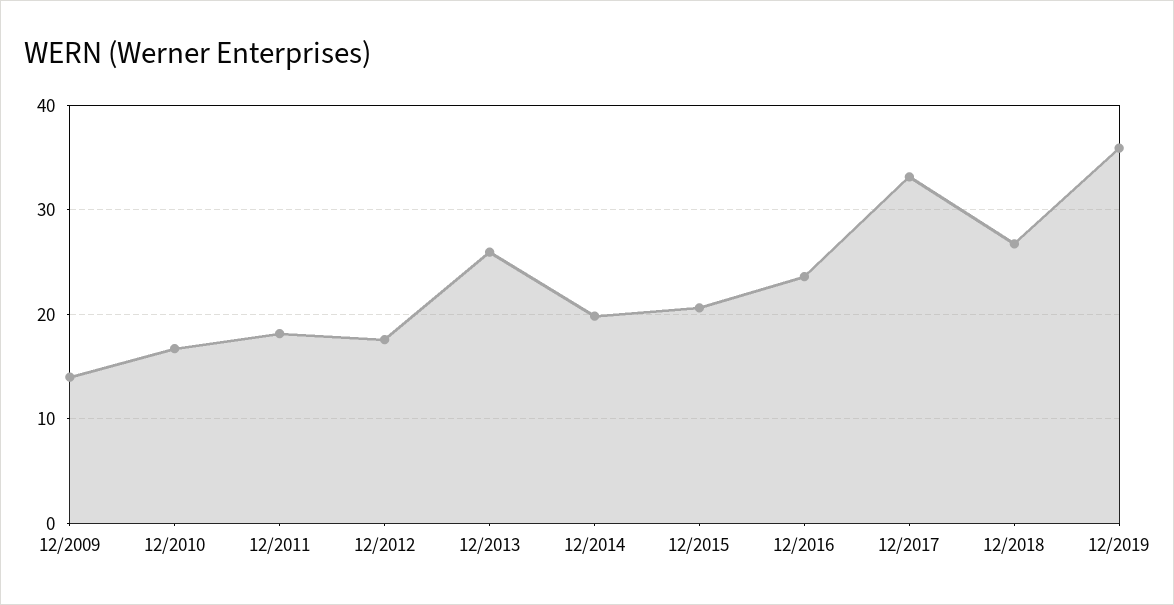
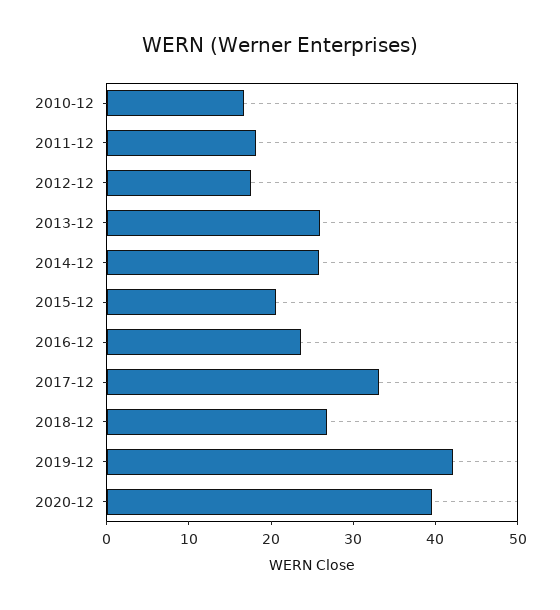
12/2009: 14 -> none
12/2014: 20 -> 26
12/2019: 36 -> 42
2020-12: none -> 40

